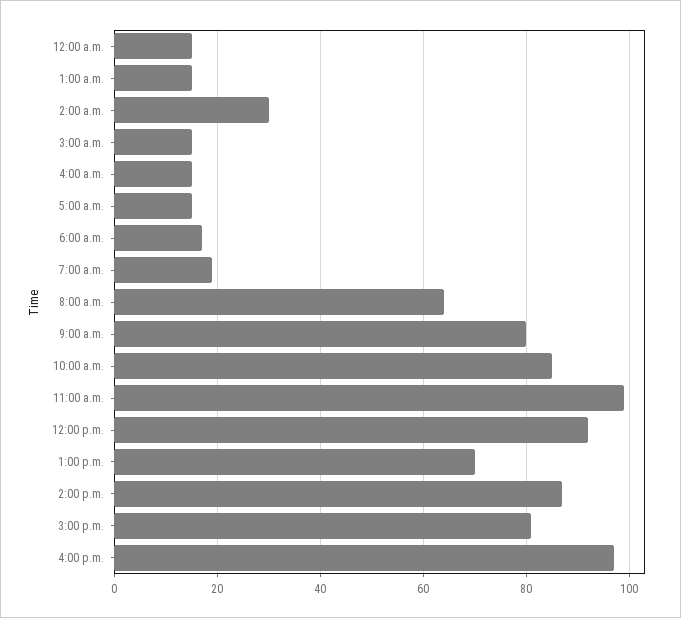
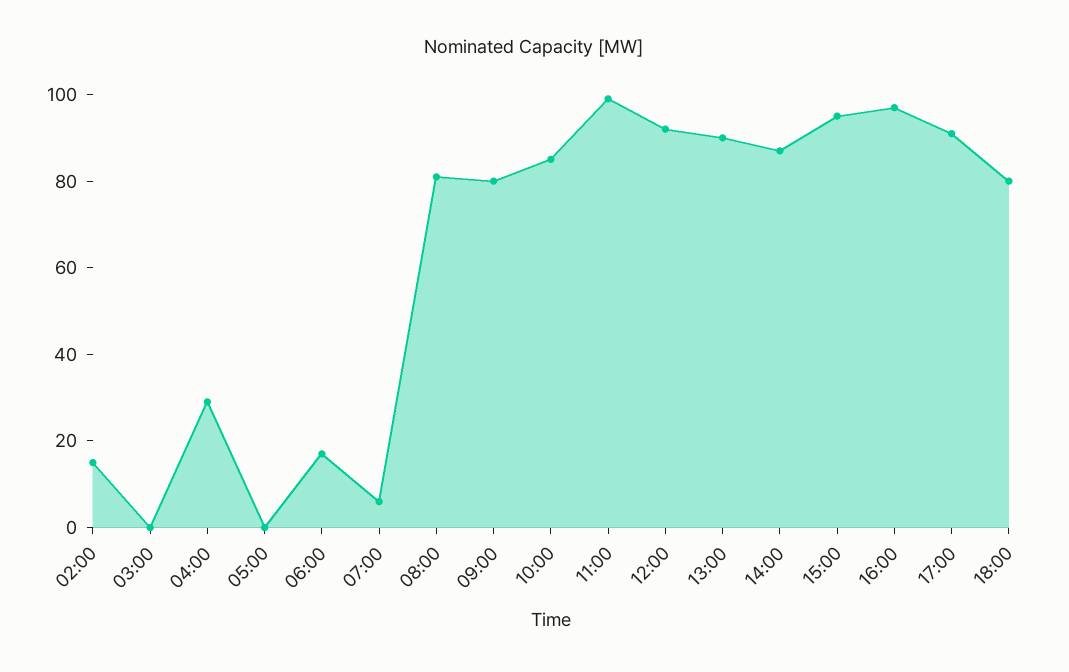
12:00 a.m.: 15 -> none
1:00 a.m.: 15 -> none
2:00 a.m.: 30 -> 15
3:00 a.m.: 15 -> 0
4:00 a.m.: 15 -> 30
5:00 a.m.: 15 -> 0
7:00 a.m.: 20 -> 5
8:00 a.m.: 65 -> 80
1:00 p.m.: 70 -> 90
3:00 p.m.: 80 -> 95
17:00: none -> 90
18:00: none -> 80

